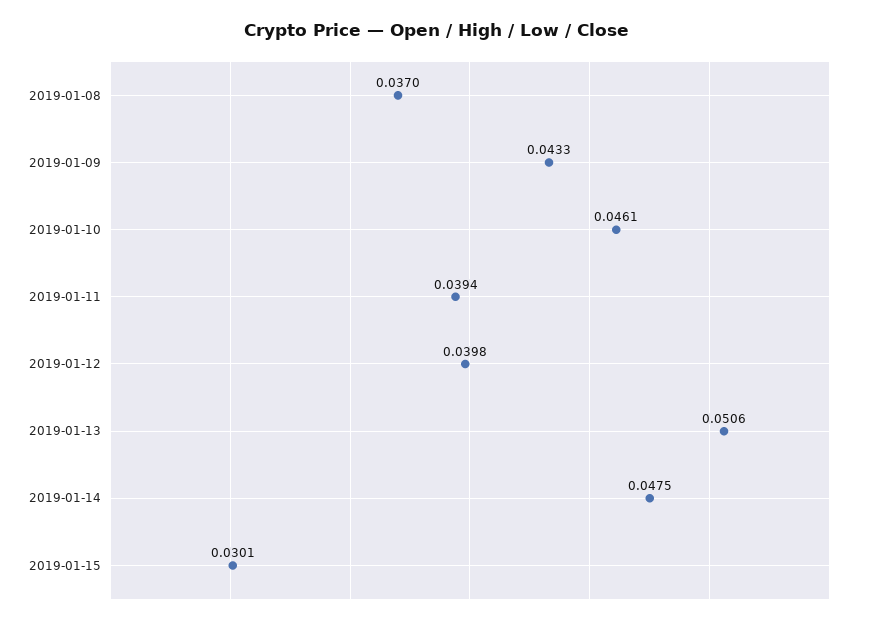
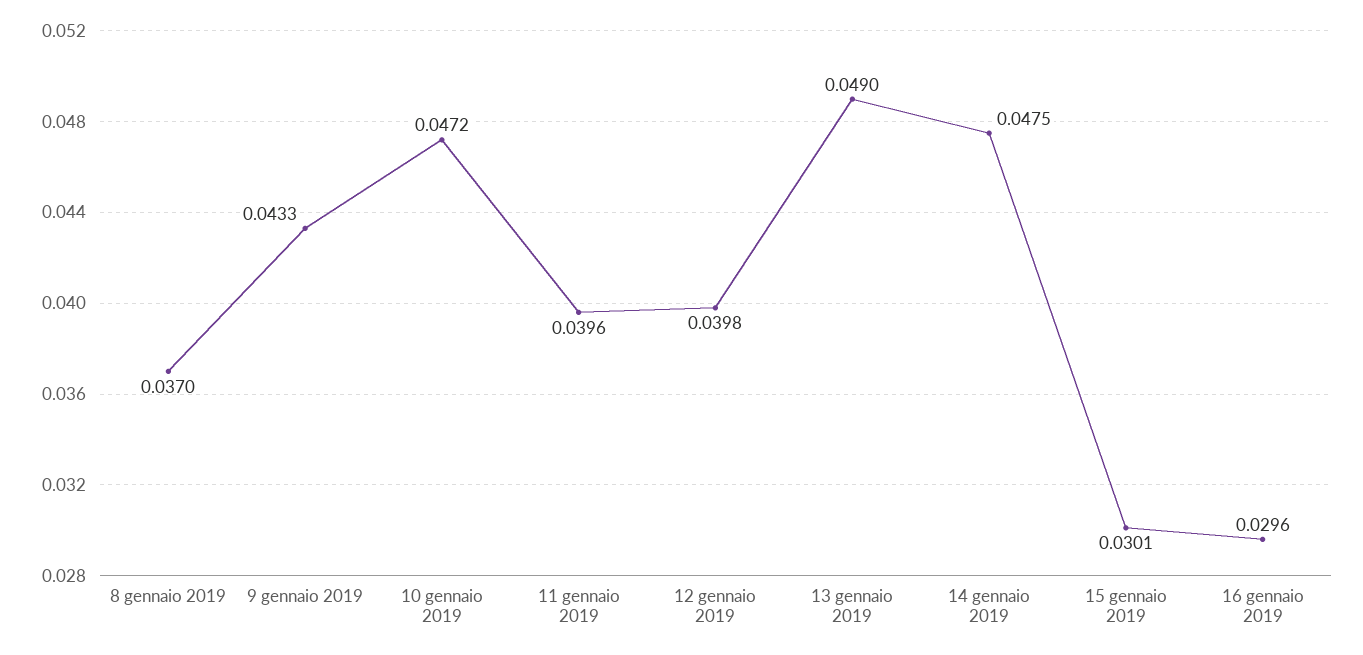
2019-01-10: 0.0461 -> 0.0472
2019-01-11: 0.0394 -> 0.0396
2019-01-13: 0.0506 -> 0.049
16 gennaio 2019: none -> 0.0296

